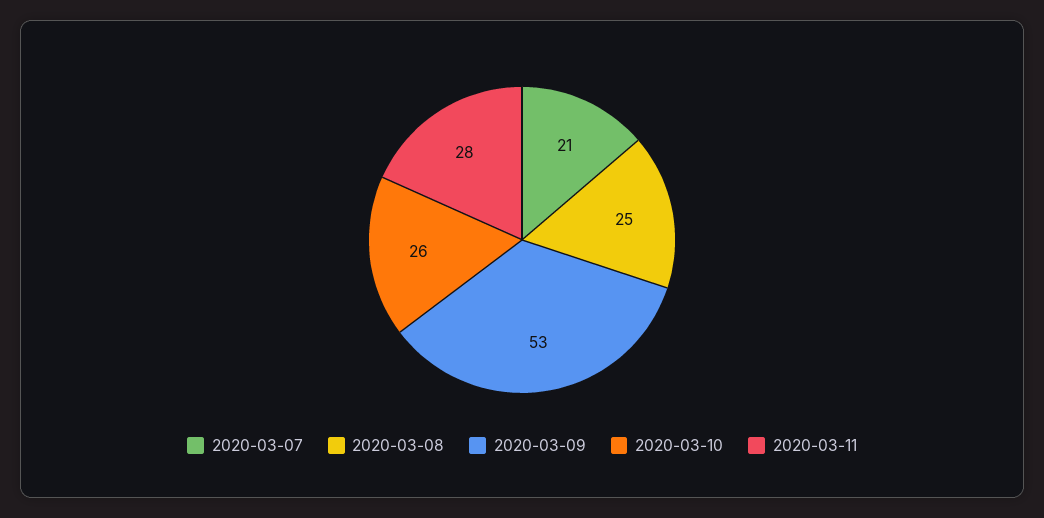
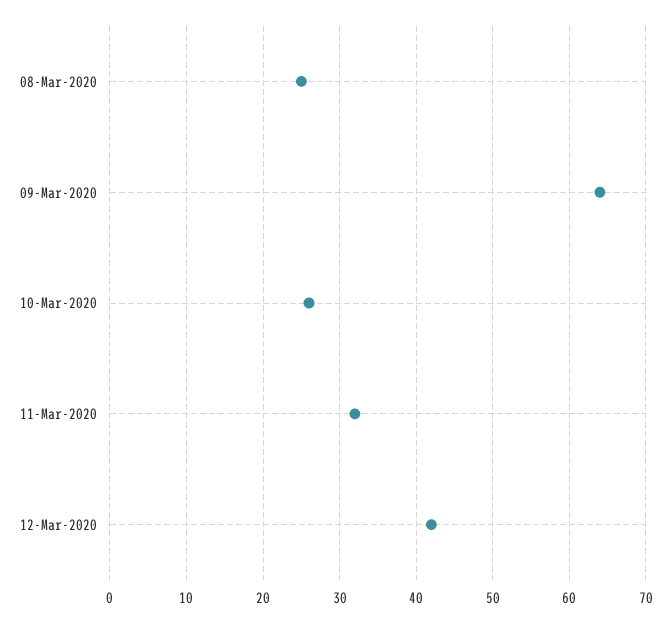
2020-03-07: 21 -> none
2020-03-09: 53 -> 64
2020-03-11: 28 -> 32
12-Mar-2020: none -> 42

